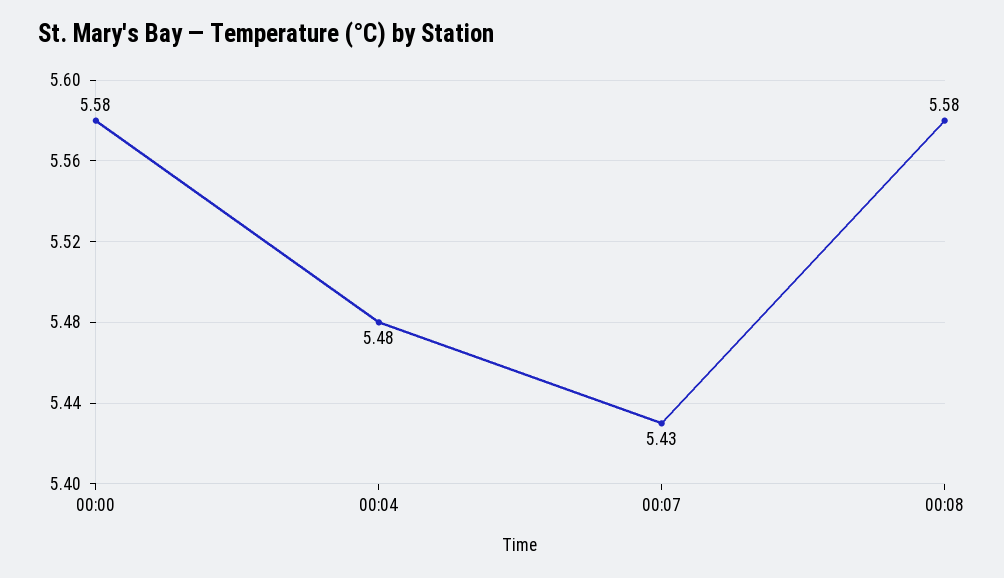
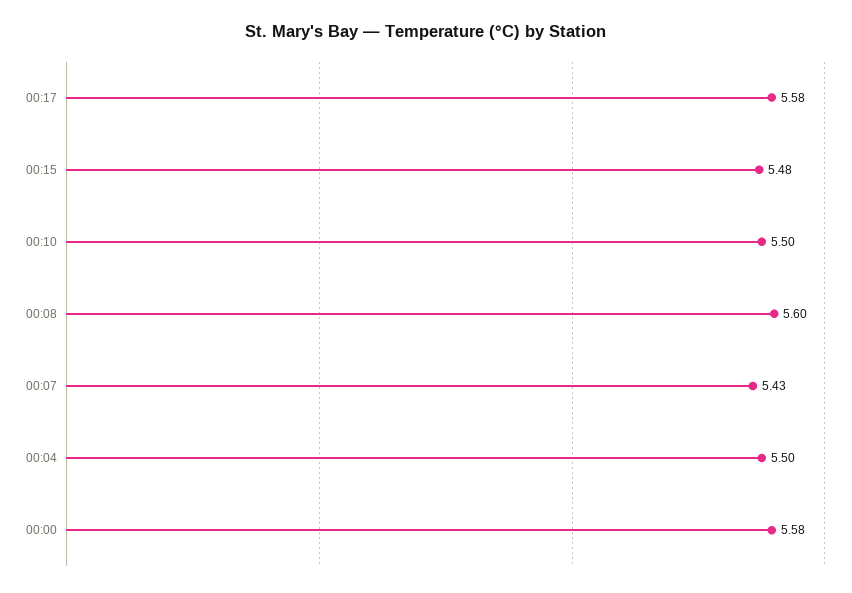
00:04: 5.48 -> 5.5
00:08: 5.58 -> 5.6
00:17: none -> 5.58
00:15: none -> 5.48
00:10: none -> 5.5

